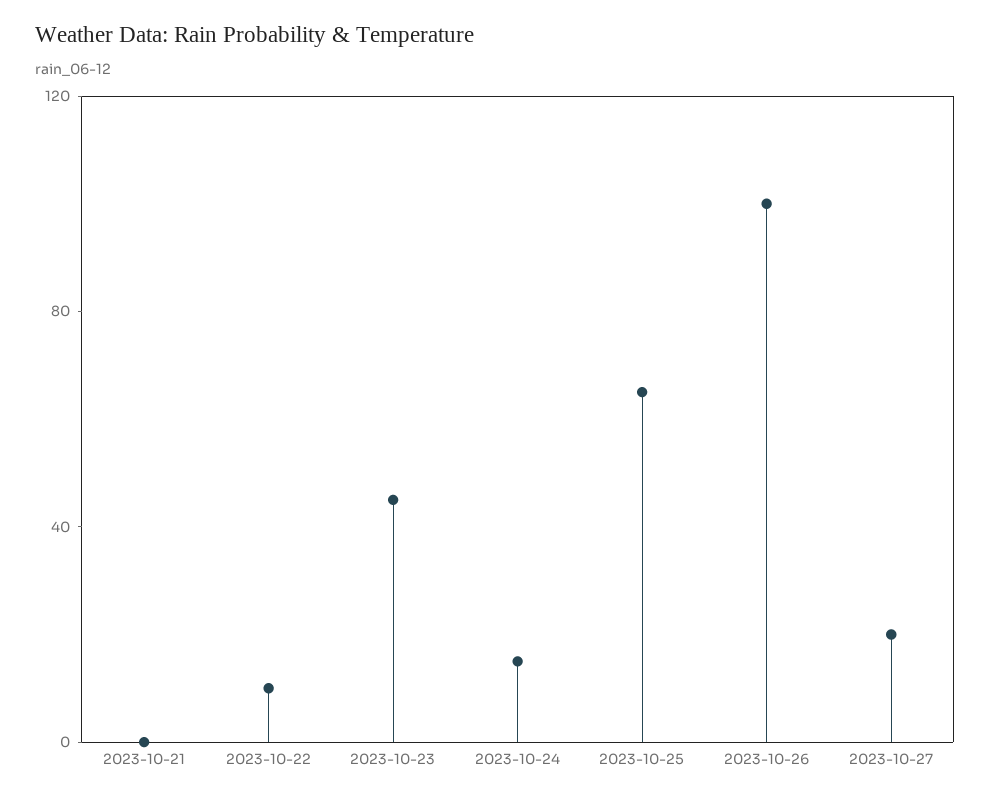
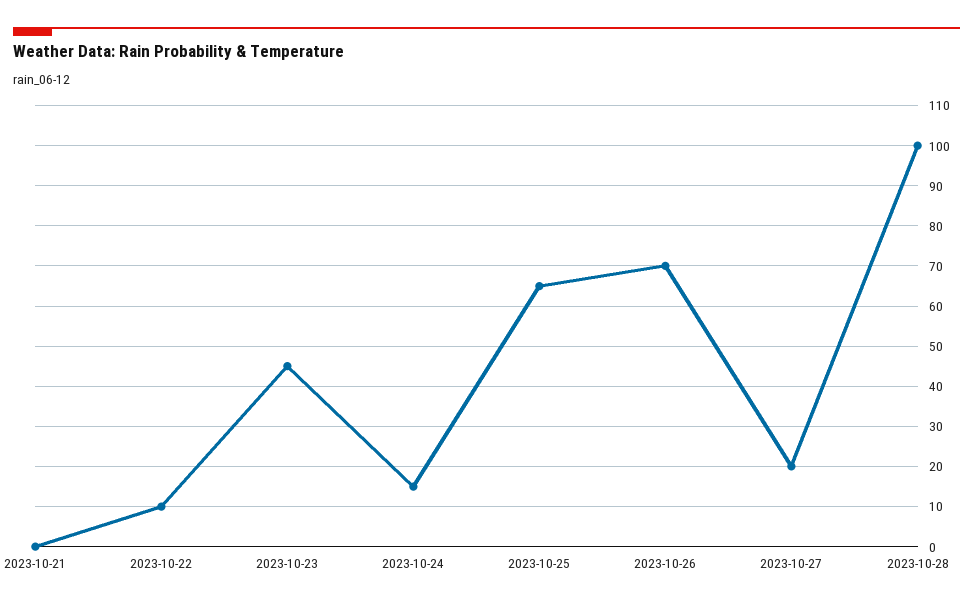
2023-10-26: 100 -> 70
2023-10-28: none -> 100

